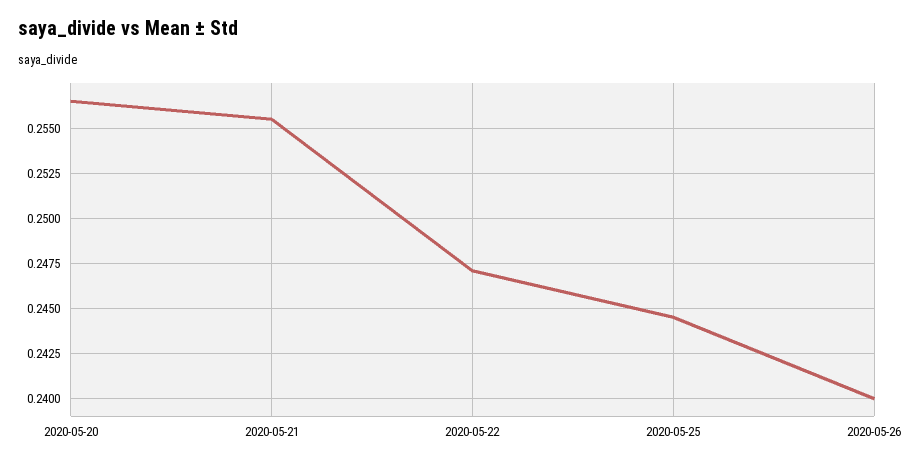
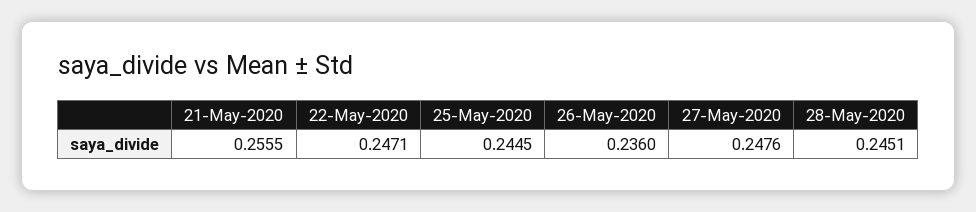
2020-05-20: 0.2565 -> none
2020-05-26: 0.24 -> 0.236
27-May-2020: none -> 0.2476
28-May-2020: none -> 0.2451

